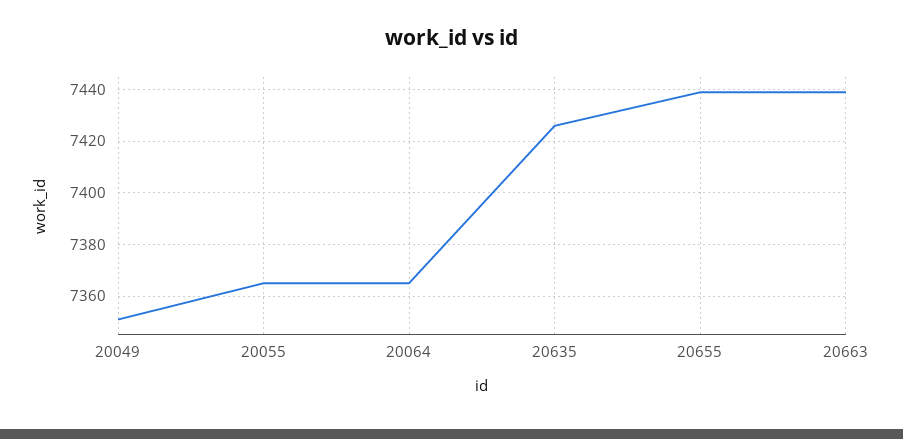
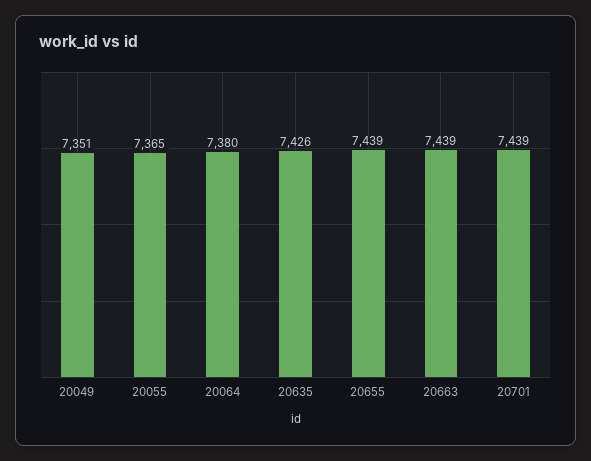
20064: 7365 -> 7380
20701: none -> 7439

